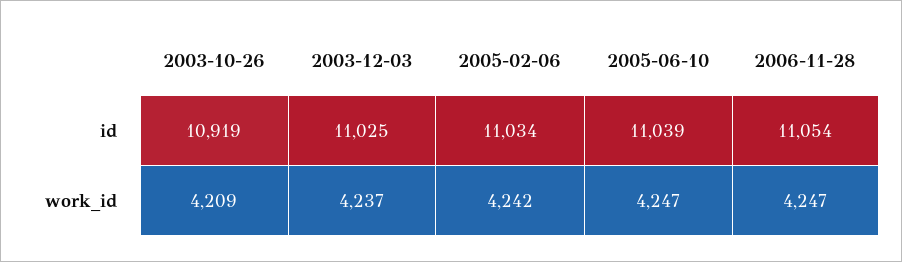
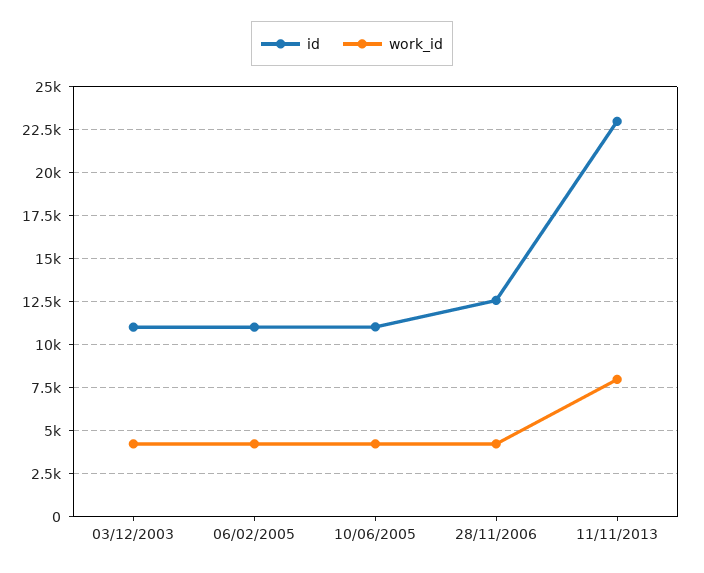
id, 2003-10-26: 10919 -> none
id, 2006-11-28: 11054 -> 12500
work_id, 2003-10-26: 4209 -> none
id, 11/11/2013: none -> 23000
work_id, 11/11/2013: none -> 8000

